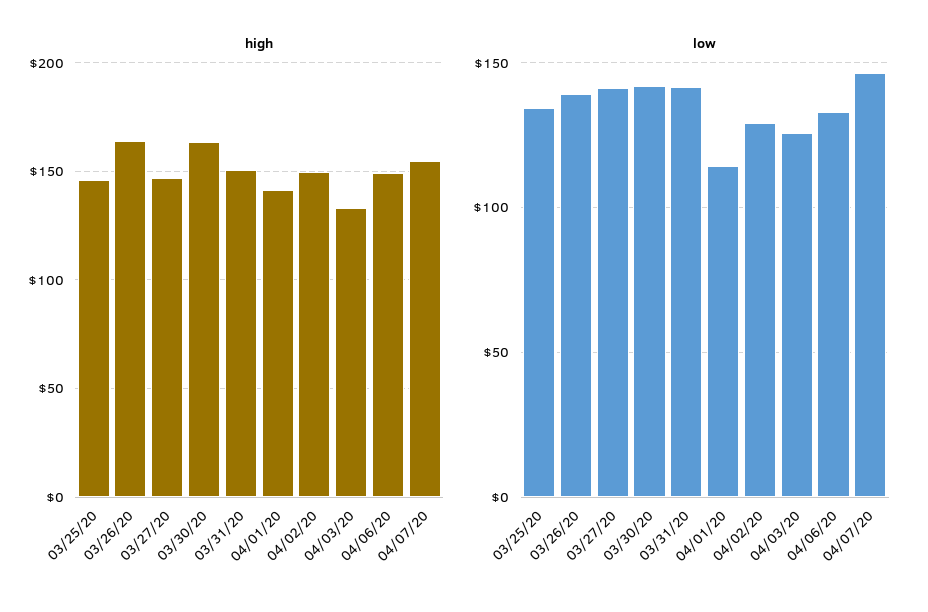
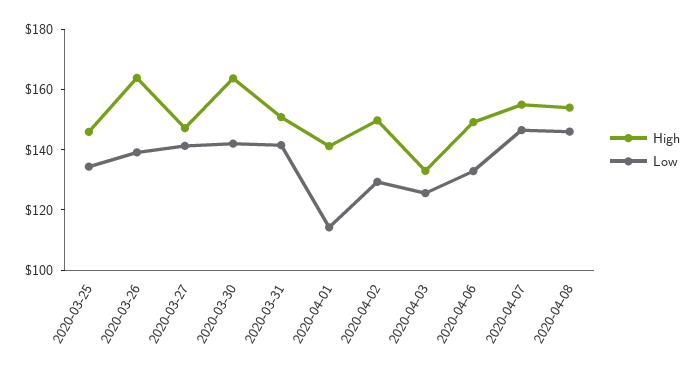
high, 2020-04-08: none -> 155
low, 2020-04-08: none -> 145

